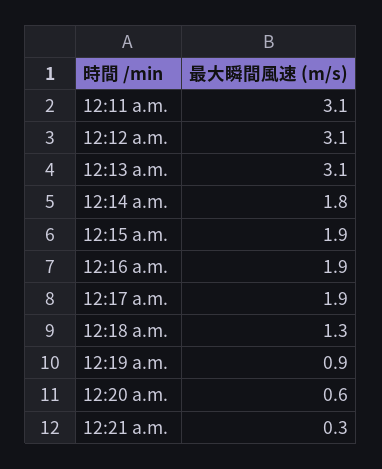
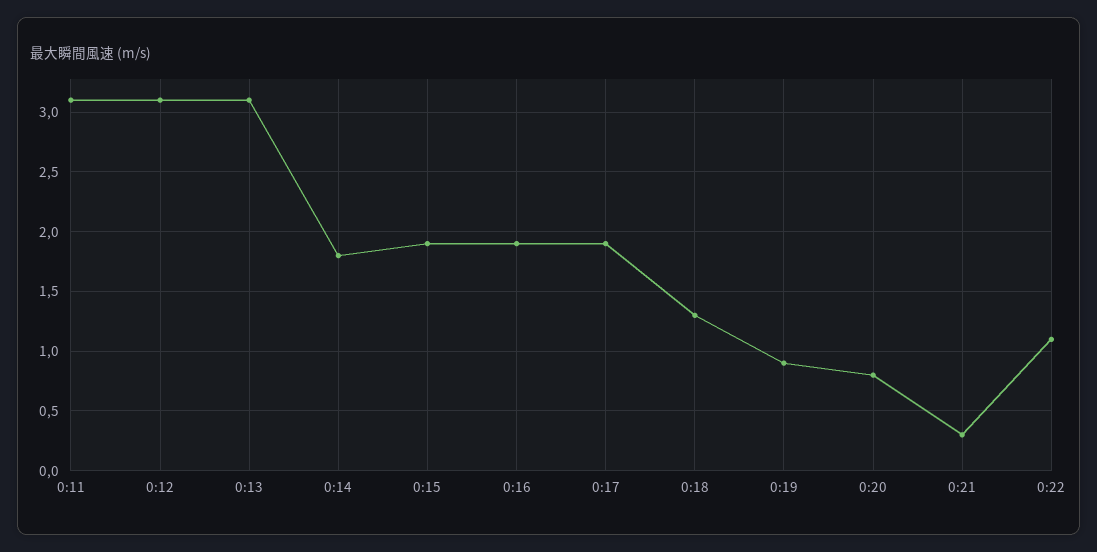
12:20 a.m.: 0.6 -> 0.8
0:22: none -> 1.1

